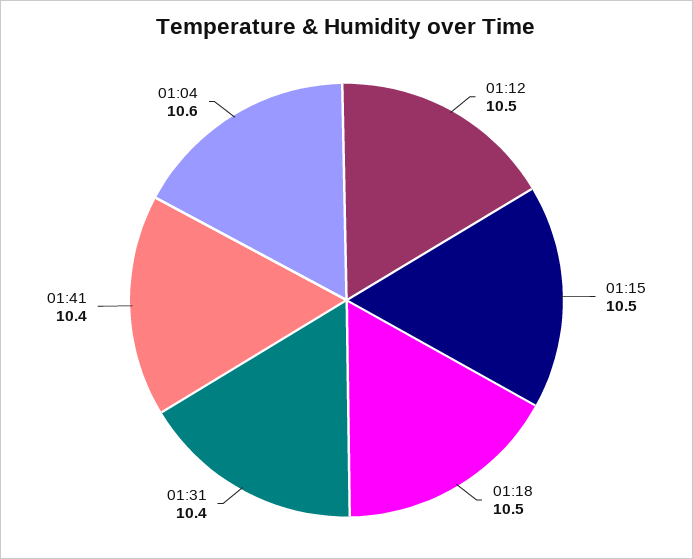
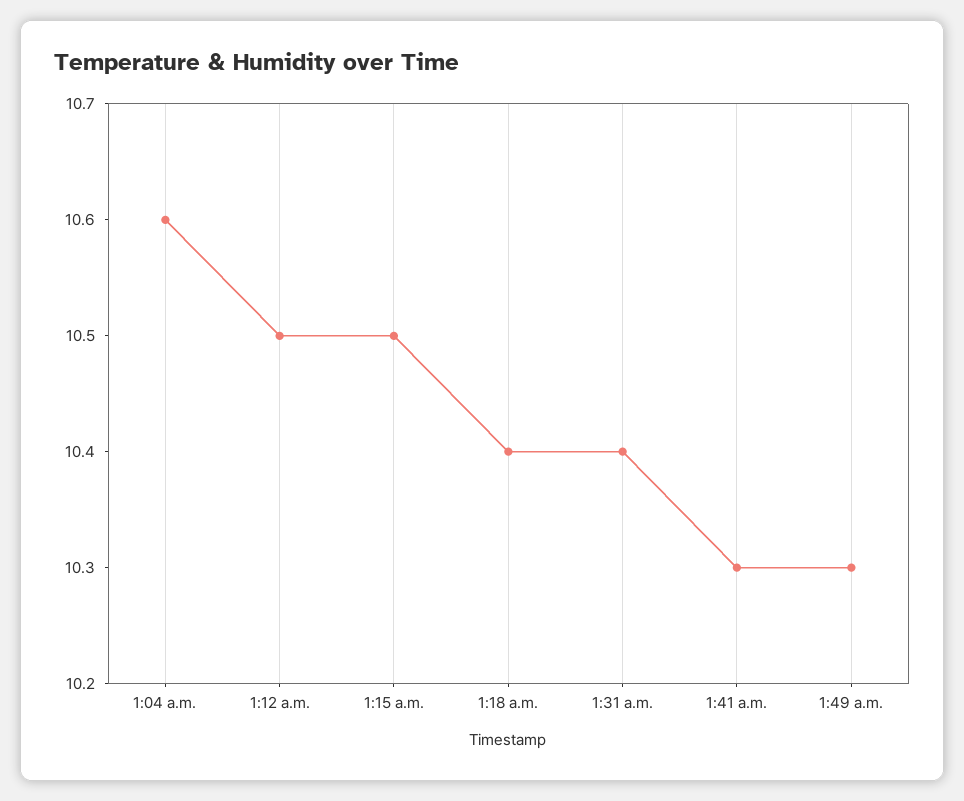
01:18: 10.5 -> 10.4
01:41: 10.4 -> 10.3
1:49 a.m.: none -> 10.3

